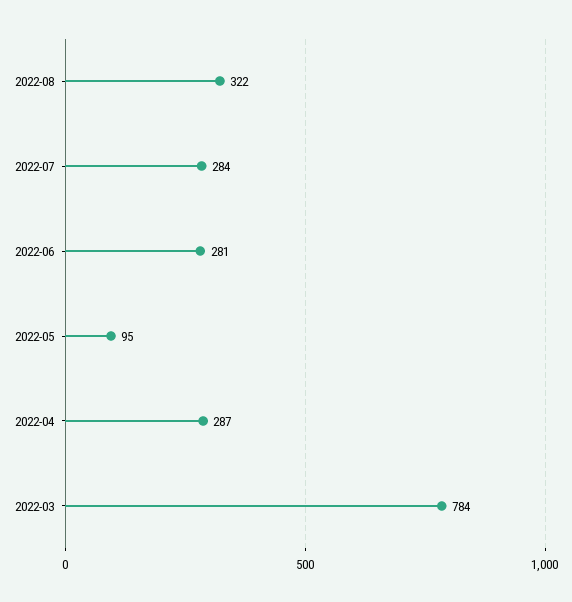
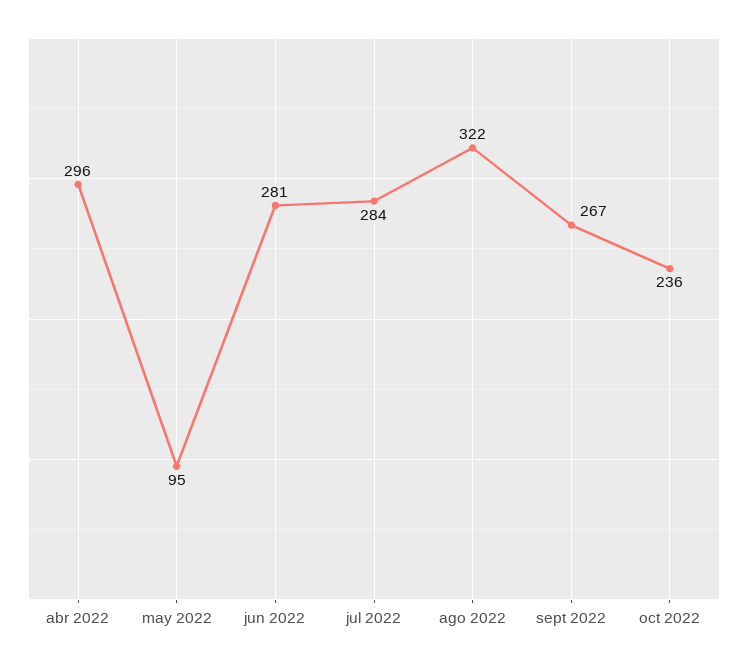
2022-04: 287 -> 296
2022-03: 784 -> none
sept 2022: none -> 267
oct 2022: none -> 236

